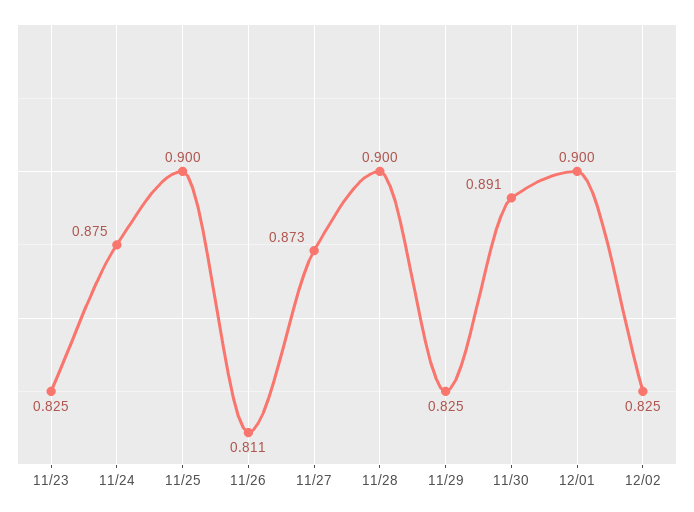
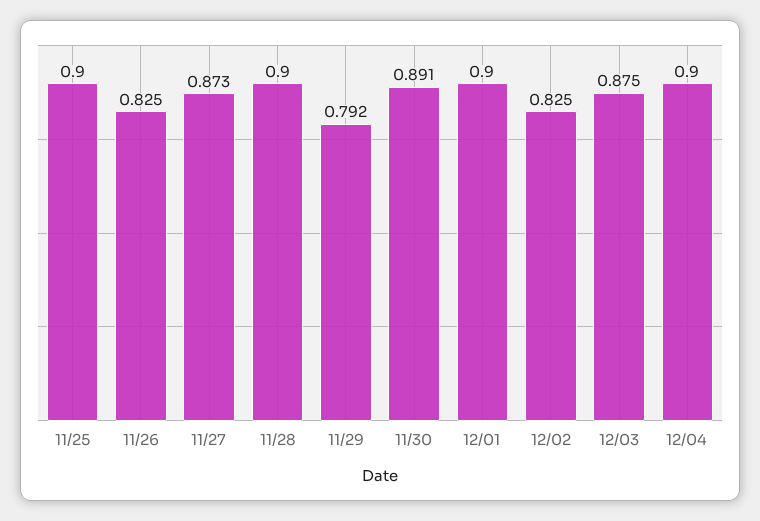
11/23: 0.825 -> none
11/24: 0.875 -> none
11/26: 0.811 -> 0.825
11/29: 0.825 -> 0.792
12/03: none -> 0.875
12/04: none -> 0.9

